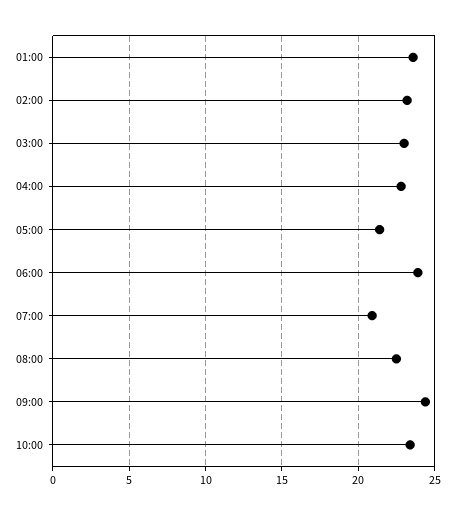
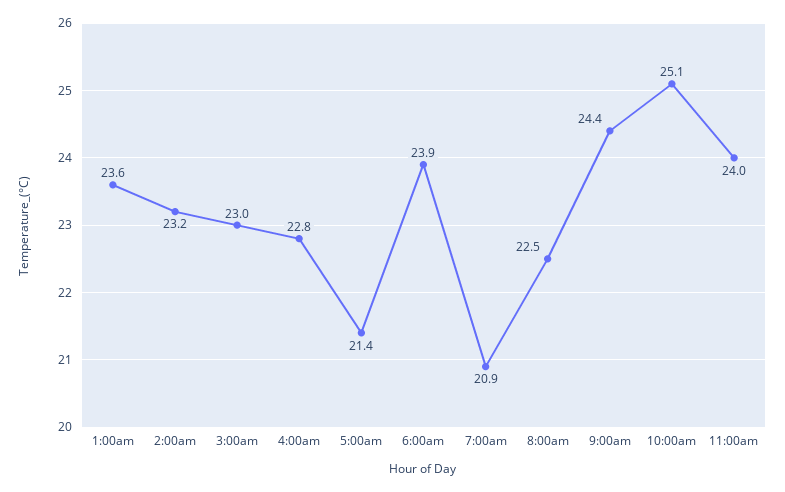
10:00: 23.5 -> 25.1
11:00am: none -> 24

